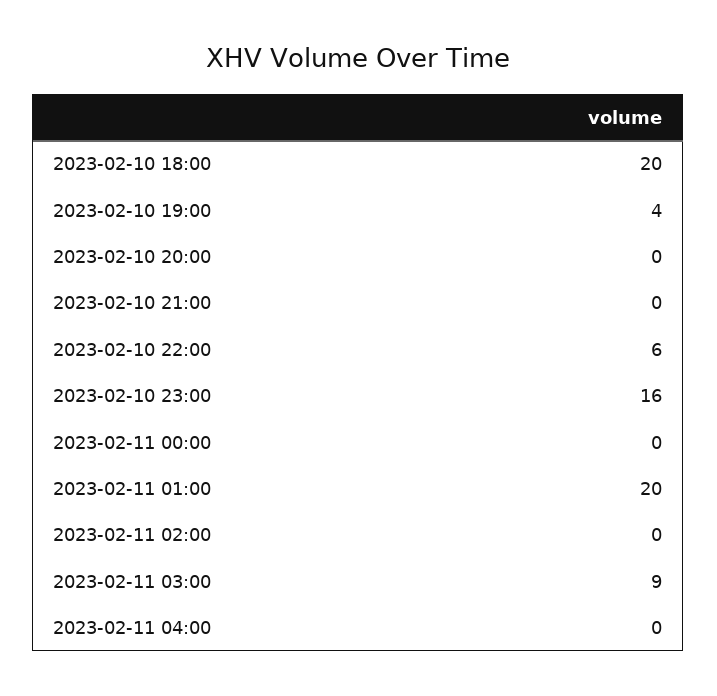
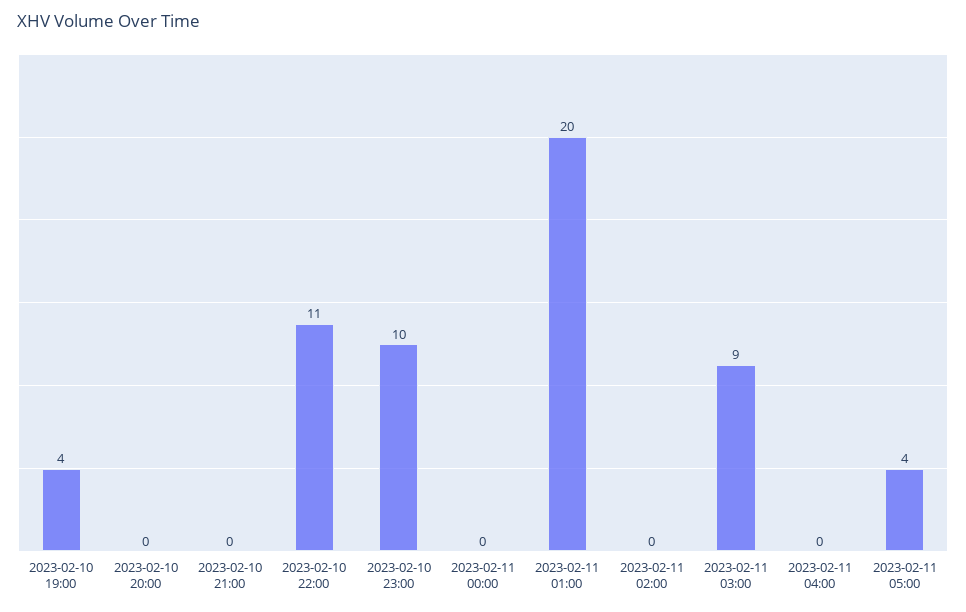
2023-02-10 18:00: 20 -> none
2023-02-10 22:00: 6 -> 11
2023-02-10 23:00: 16 -> 10
2023-02-11 05:00: none -> 4

